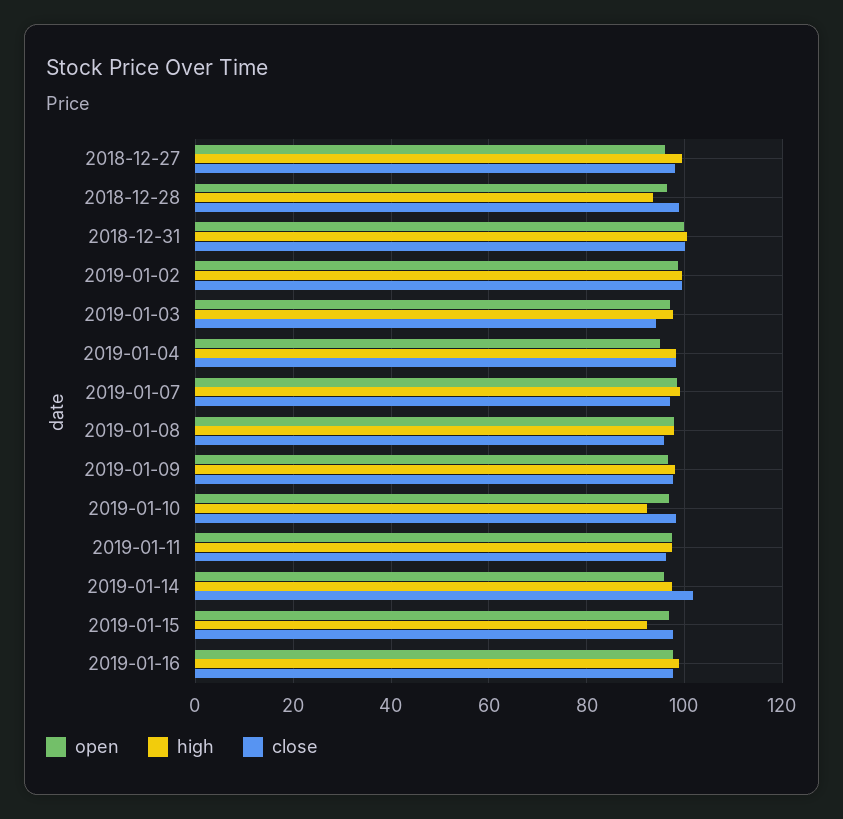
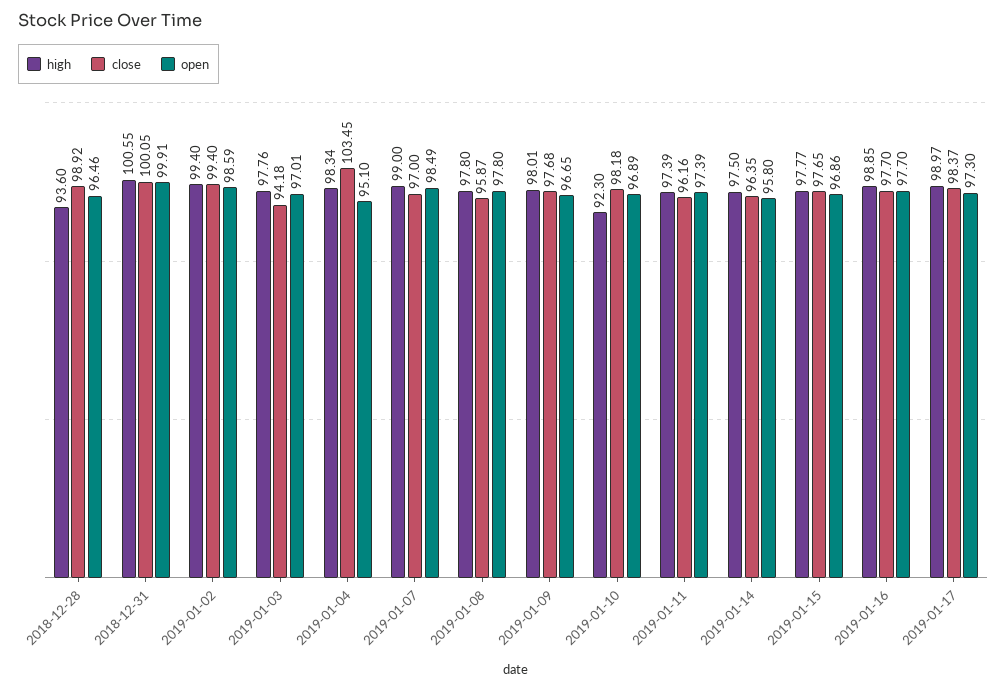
open, 2018-12-27: 96 -> none
high, 2018-12-27: 100 -> none
close, 2018-12-27: 98 -> none
close, 2019-01-04: 98 -> 103.45
close, 2019-01-14: 102 -> 96.35
high, 2019-01-15: 92 -> 97.77
high, 2019-01-17: none -> 98.97
close, 2019-01-17: none -> 98.37
open, 2019-01-17: none -> 97.3

